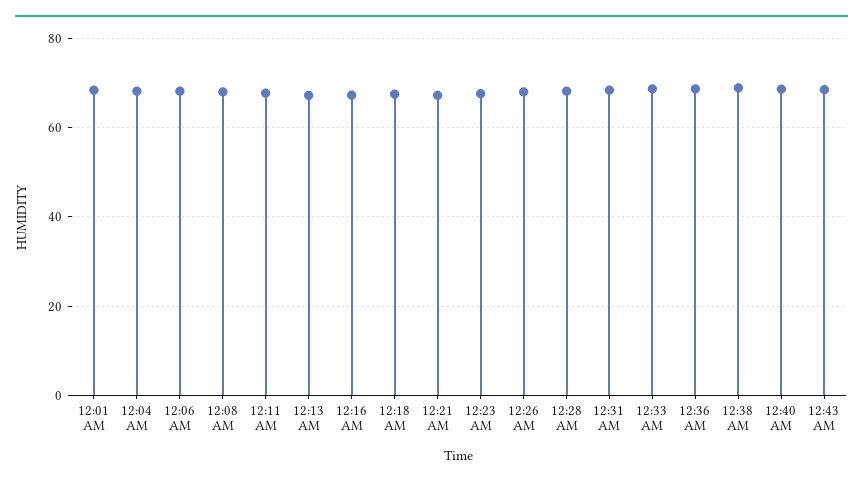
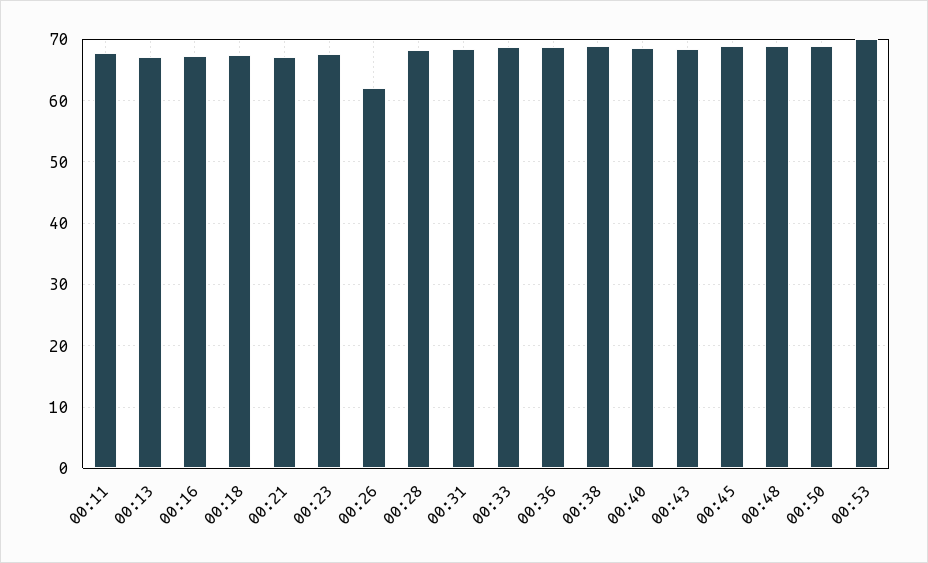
12:01 AM: 68 -> none
12:04 AM: 68 -> none
12:06 AM: 68 -> none
12:08 AM: 68 -> none
12:26 AM: 68 -> 62
00:45: none -> 69
00:48: none -> 69
00:50: none -> 69
00:53: none -> 70

